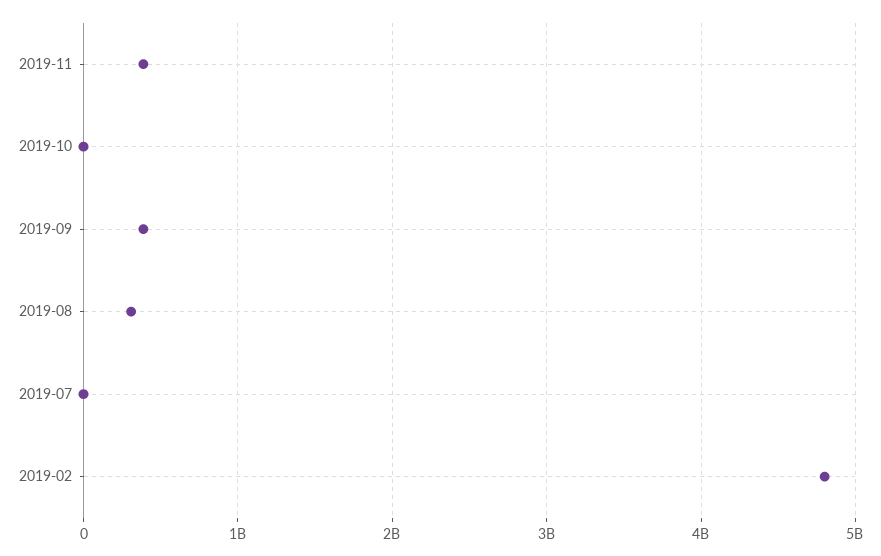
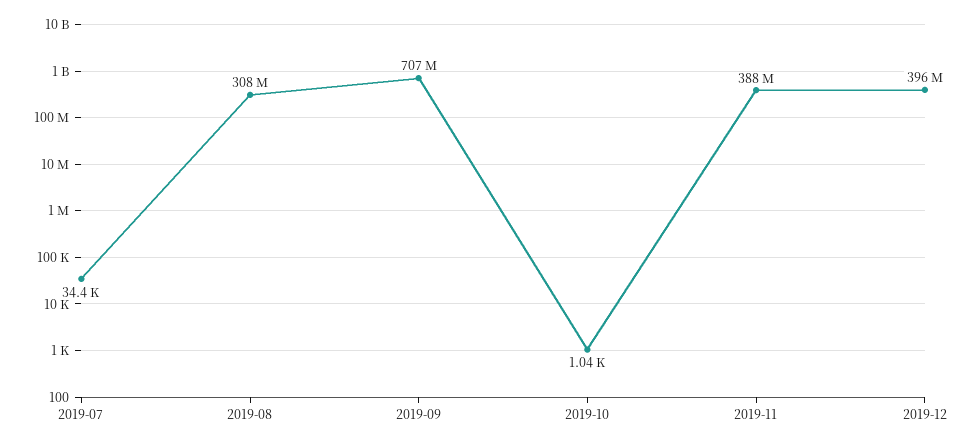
2019-09: 400000000 -> 707000000
2019-02: 4800000000 -> none
2019-12: none -> 396000000

